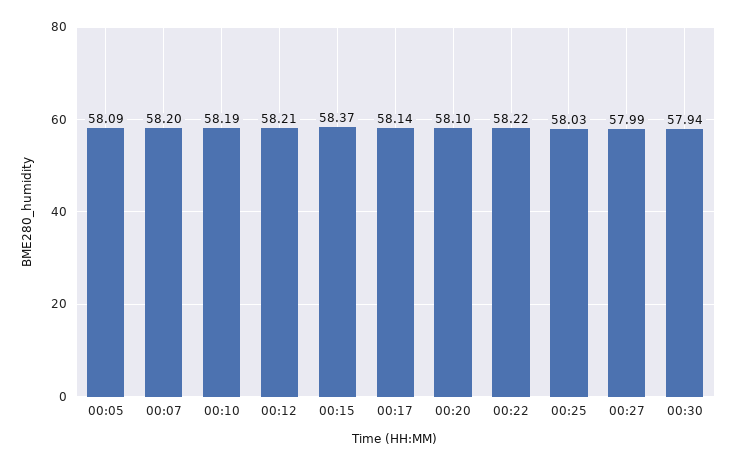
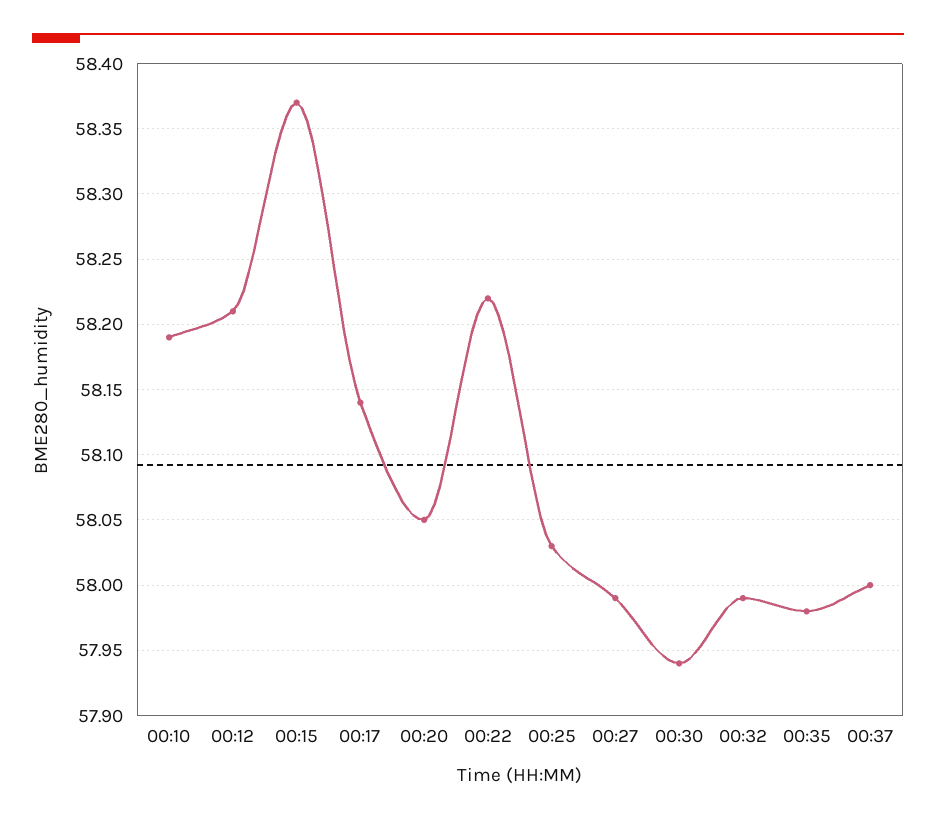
00:05: 58.09 -> none
00:07: 58.2 -> none
00:20: 58.1 -> 58.05
00:32: none -> 57.99
00:35: none -> 57.98
00:37: none -> 58

